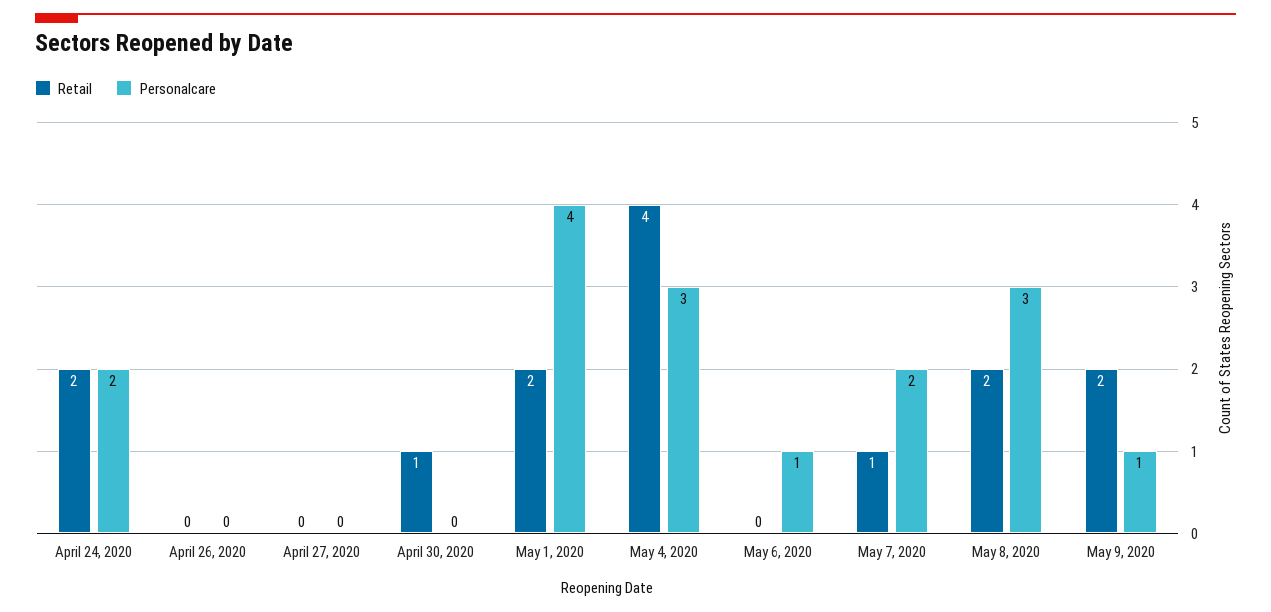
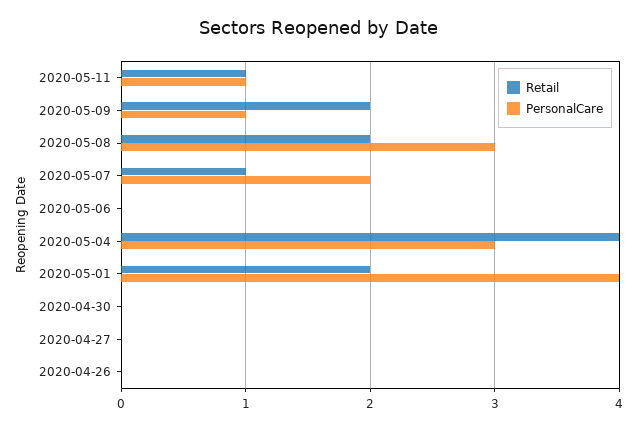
Retail, April 24, 2020: 2 -> none
Personalcare, April 24, 2020: 2 -> none
Retail, April 30, 2020: 1 -> 0
Personalcare, May 6, 2020: 1 -> 0
Retail, 2020-05-11: none -> 1
Personalcare, 2020-05-11: none -> 1

